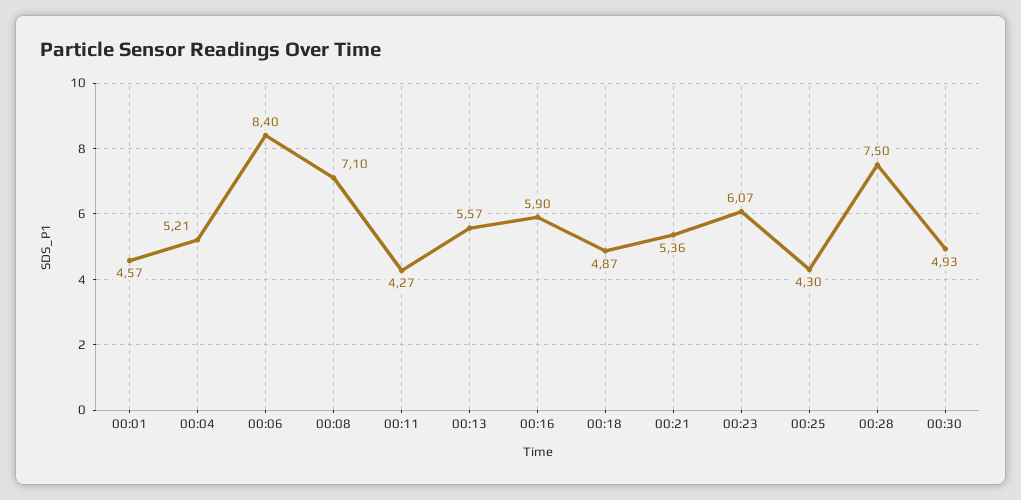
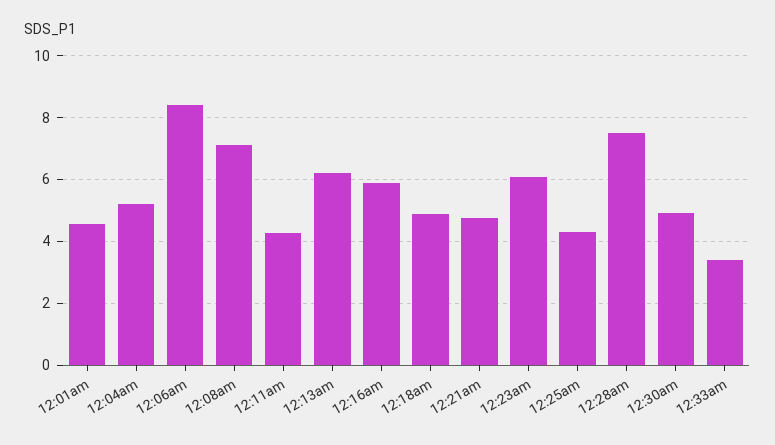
00:13: 5.57 -> 6.2
00:21: 5.36 -> 4.8
12:33am: none -> 3.4

